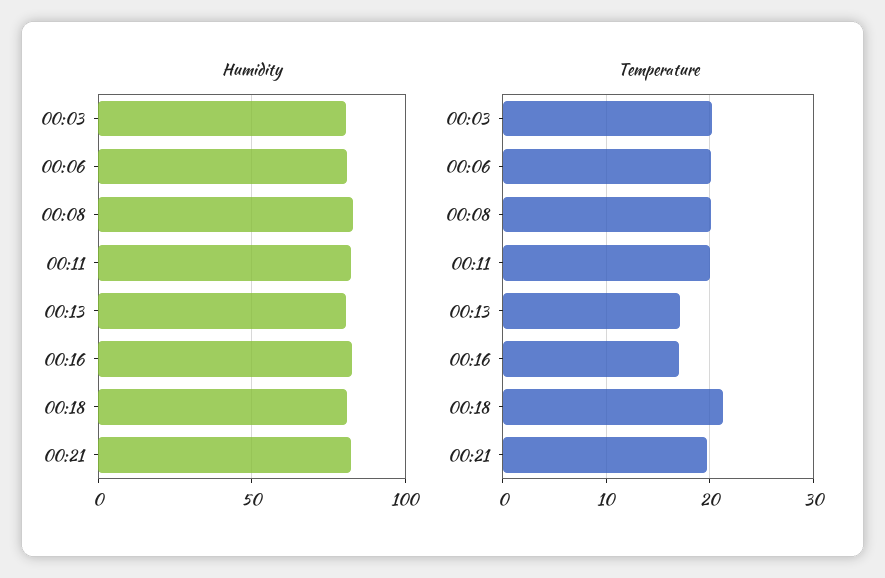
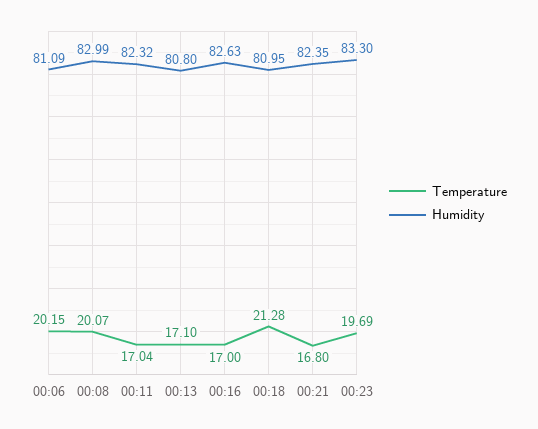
Humidity, 00:03: 80 -> none
Temperature, 00:03: 20 -> none
Temperature, 00:11: 20 -> 17.04
Temperature, 00:21: 20 -> 16.8
Temperature, 00:23: none -> 19.69
Humidity, 00:23: none -> 83.3

